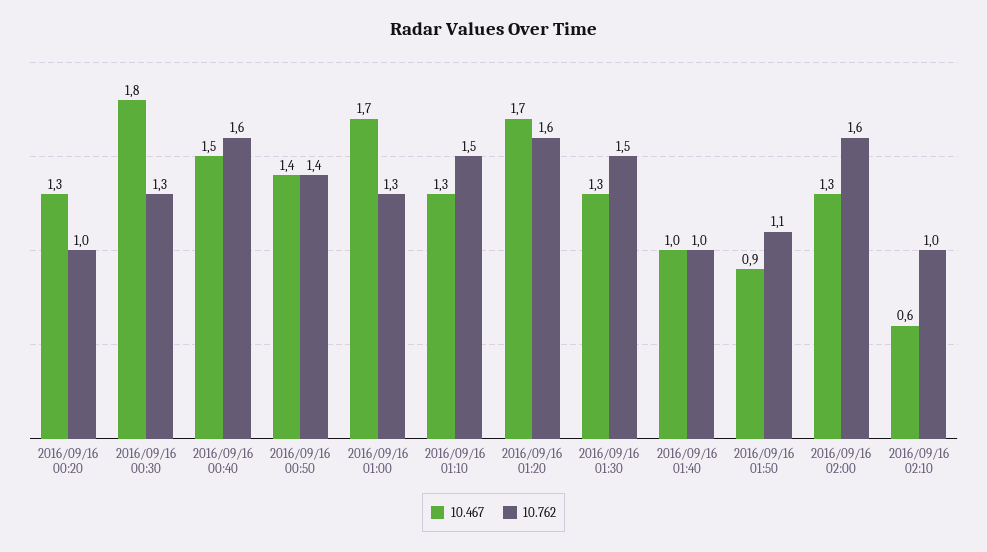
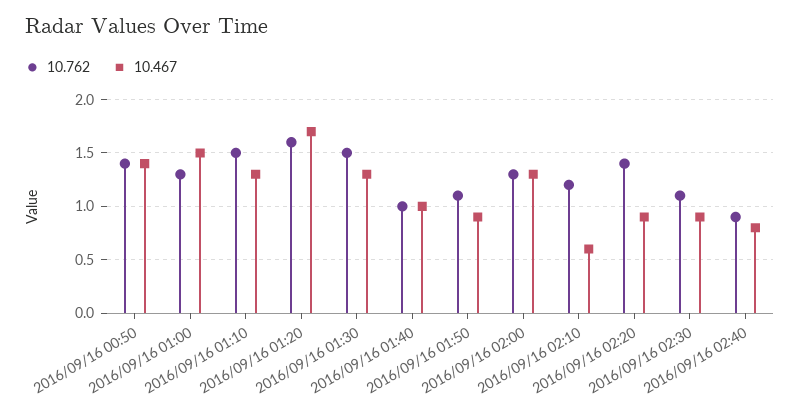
10.467, 2016/09/16 00:20: 1.3 -> none
10.762, 2016/09/16 00:20: 1 -> none
10.467, 2016/09/16 00:30: 1.8 -> none
10.762, 2016/09/16 00:30: 1.3 -> none
10.467, 2016/09/16 00:40: 1.5 -> none
10.762, 2016/09/16 00:40: 1.6 -> none
10.467, 2016/09/16 01:00: 1.7 -> 1.5
10.762, 2016/09/16 02:00: 1.6 -> 1.3
10.762, 2016/09/16 02:10: 1 -> 1.2
10.762, 2016/09/16 02:20: none -> 1.4
10.467, 2016/09/16 02:20: none -> 0.9
10.762, 2016/09/16 02:30: none -> 1.1
10.467, 2016/09/16 02:30: none -> 0.9
10.762, 2016/09/16 02:40: none -> 0.9
10.467, 2016/09/16 02:40: none -> 0.8

